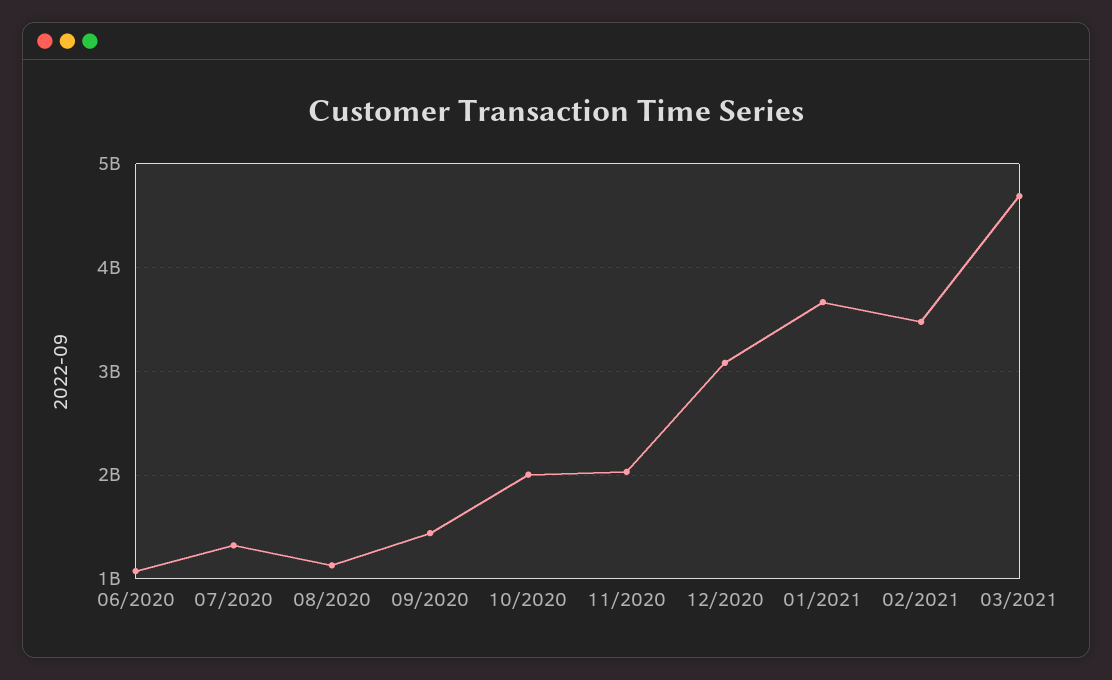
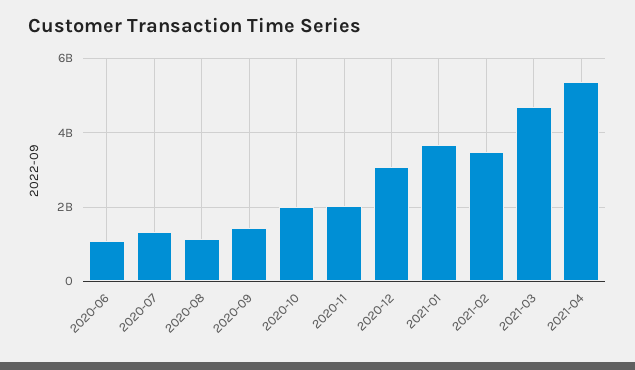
2021-04: none -> 5400000000

